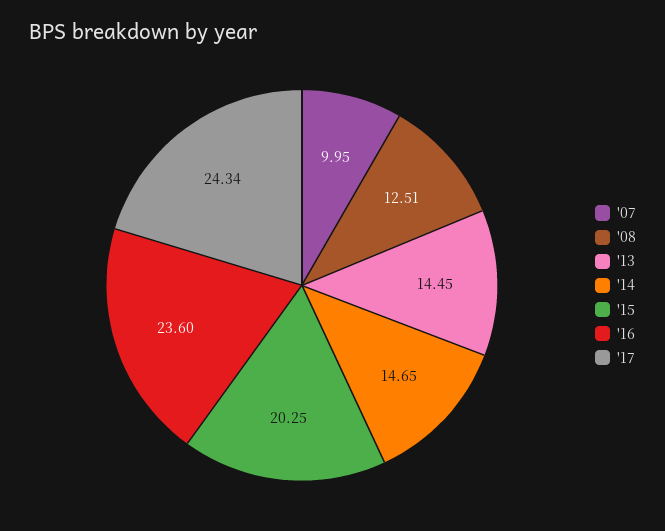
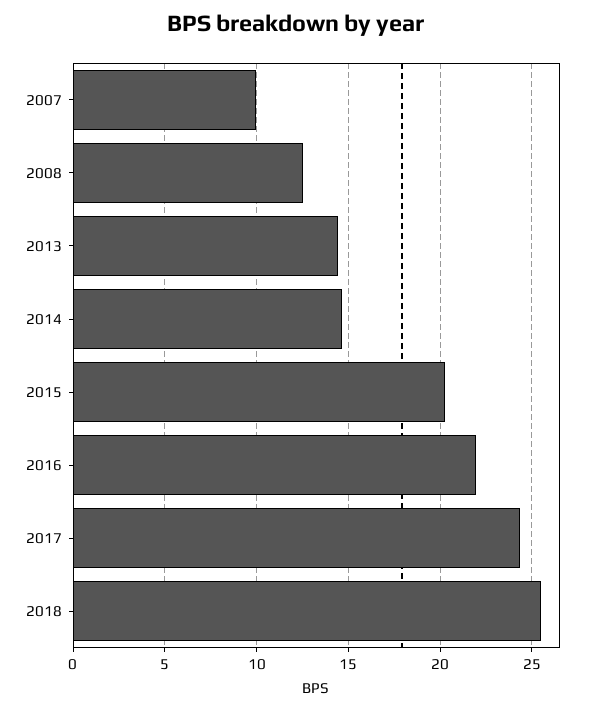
'16: 23.6 -> 22
2018: none -> 25.5

